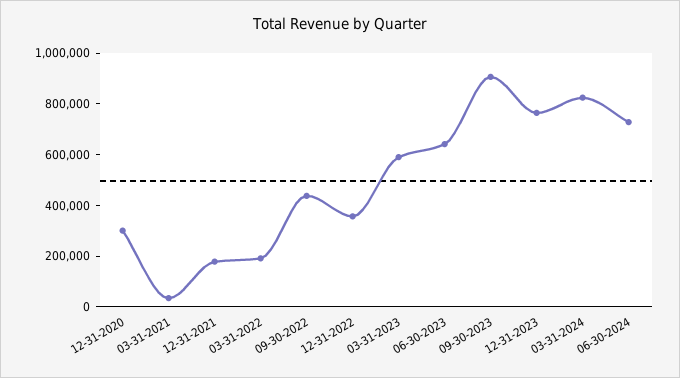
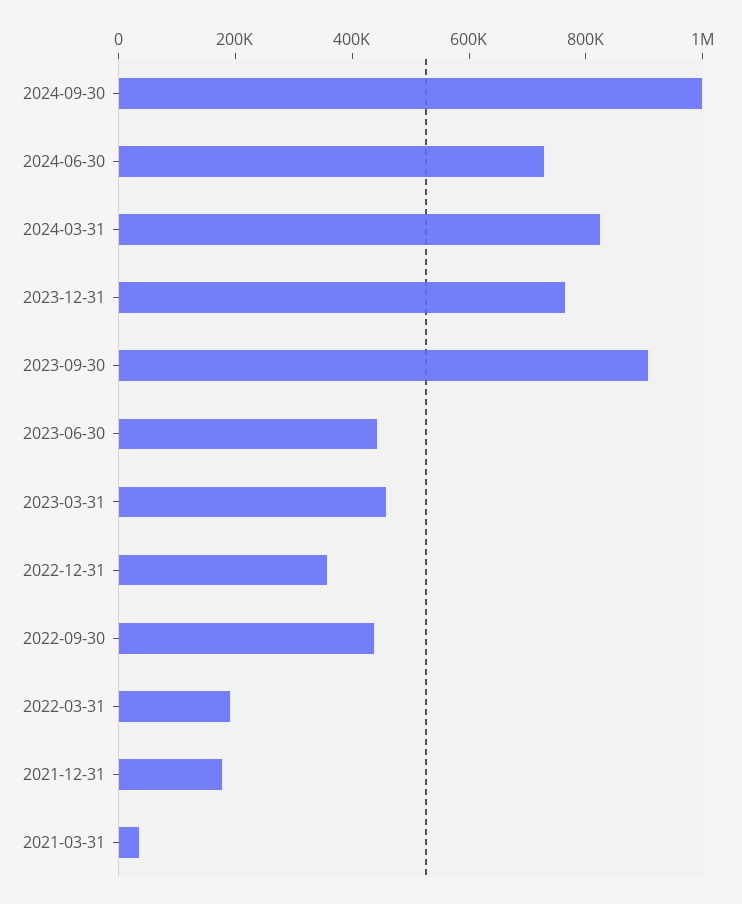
12-31-2020: 300000 -> none
03-31-2023: 600000 -> 450000
06-30-2023: 650000 -> 450000
2024-09-30: none -> 1000000

